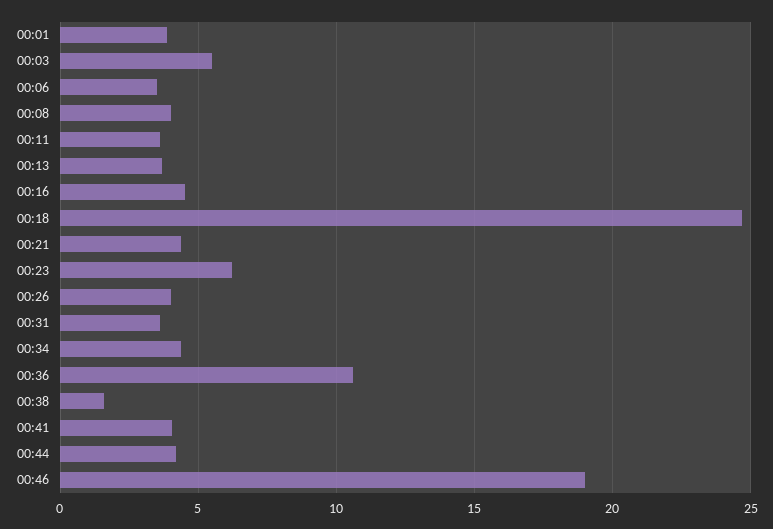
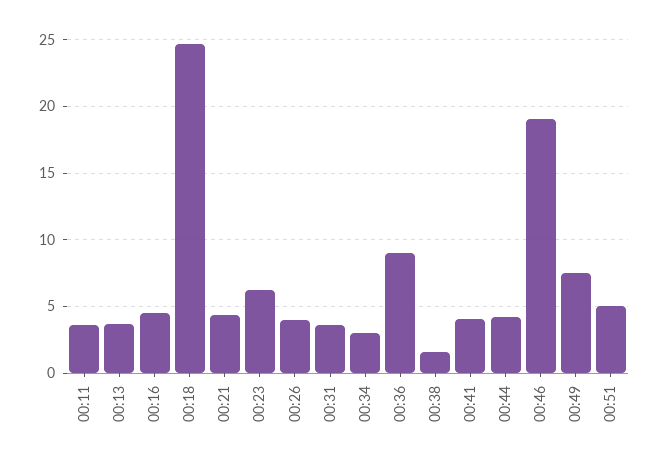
00:01: 4 -> none
00:03: 5.5 -> none
00:06: 3.5 -> none
00:08: 4 -> none
00:34: 4.5 -> 3
00:36: 10.5 -> 9
00:49: none -> 7.5
00:51: none -> 5

